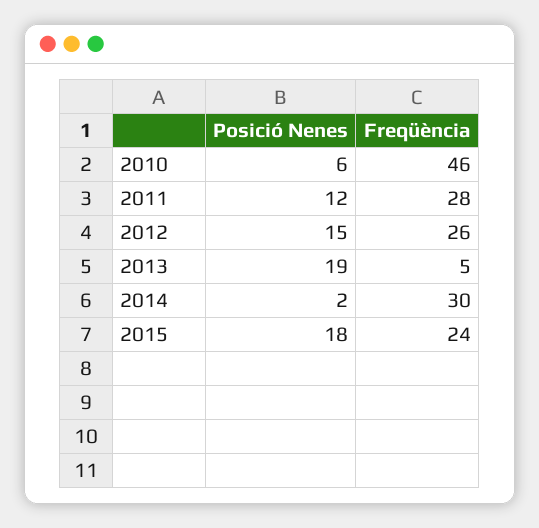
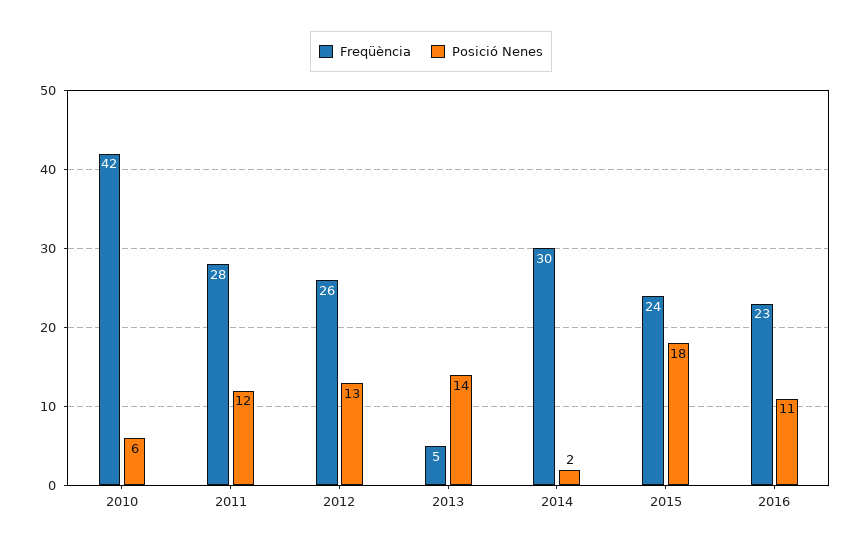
Freqüència, 2010: 46 -> 42
Posició Nenes, 2012: 15 -> 13
Posició Nenes, 2013: 19 -> 14
Freqüència, 2016: none -> 23
Posició Nenes, 2016: none -> 11

